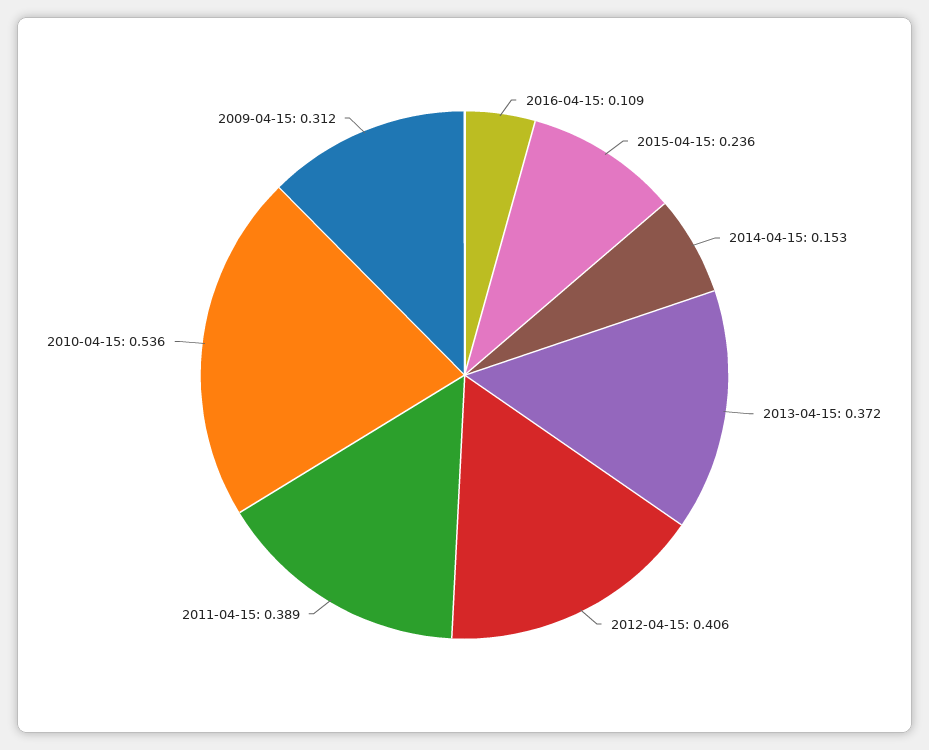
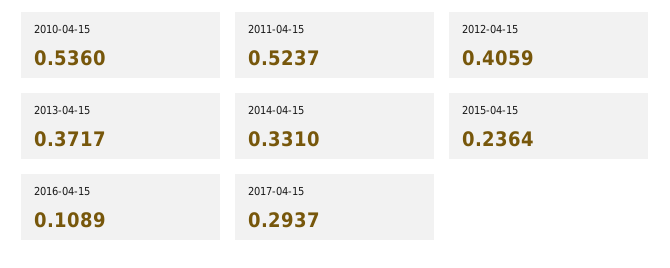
2014-04-15: 0.153 -> 0.331
2011-04-15: 0.389 -> 0.5237
2009-04-15: 0.312 -> none
2017-04-15: none -> 0.2937

